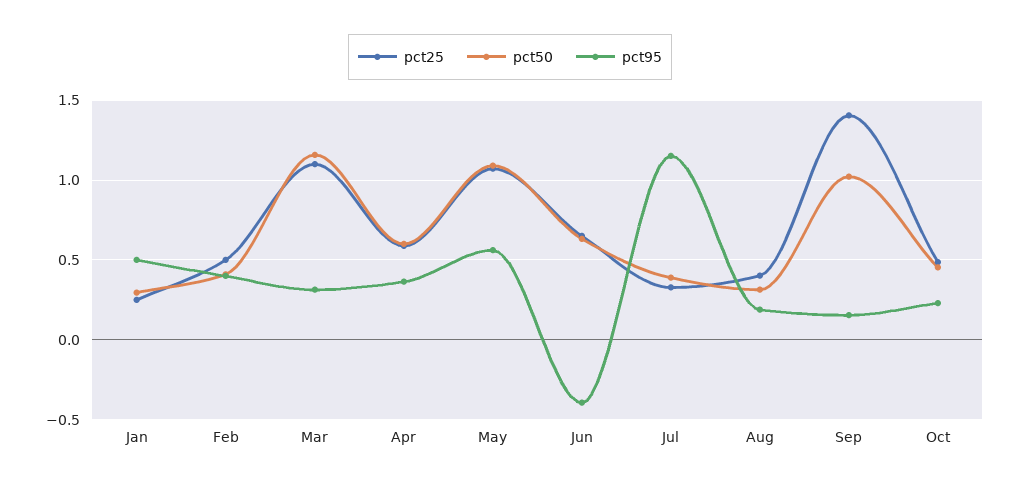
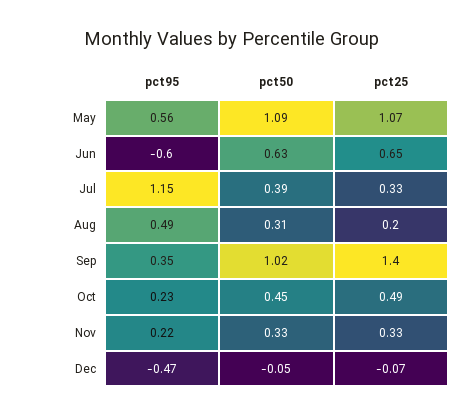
pct25, Jan: 0.25 -> none
pct50, Jan: 0.3 -> none
pct95, Jan: 0.5 -> none
pct25, Feb: 0.5 -> none
pct50, Feb: 0.4 -> none
pct95, Feb: 0.4 -> none
pct25, Mar: 1.1 -> none
pct50, Mar: 1.15 -> none
pct95, Mar: 0.3 -> none
pct25, Apr: 0.6 -> none
pct50, Apr: 0.6 -> none
pct95, Apr: 0.35 -> none
pct95, Jun: -0.4 -> -0.6
pct25, Aug: 0.4 -> 0.2
pct95, Aug: 0.2 -> 0.49
pct95, Sep: 0.15 -> 0.35
pct95, Nov: none -> 0.22
pct50, Nov: none -> 0.33
pct25, Nov: none -> 0.33
pct95, Dec: none -> -0.47
pct50, Dec: none -> -0.05
pct25, Dec: none -> -0.07

